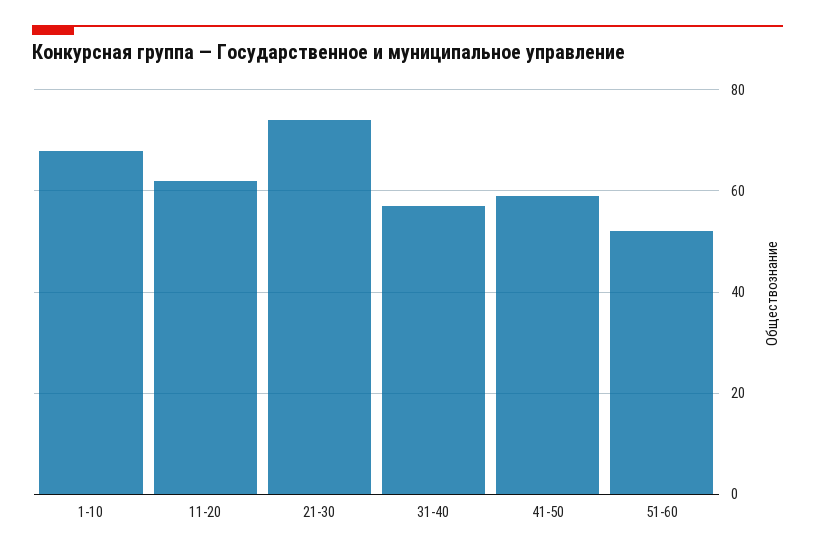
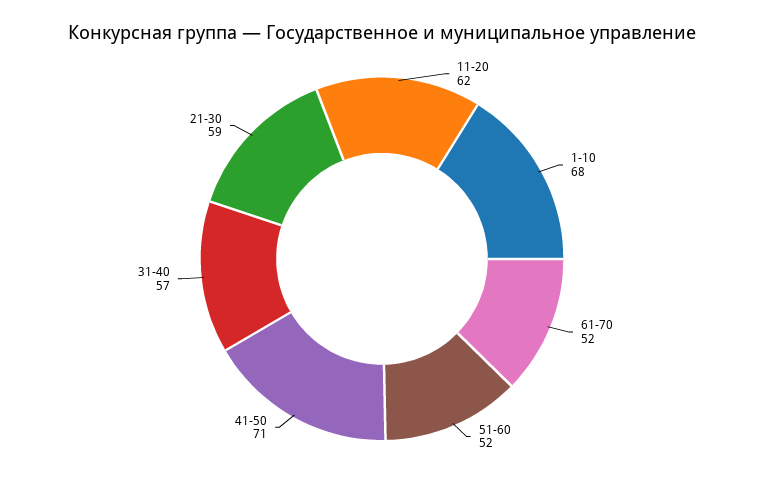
21-30: 75 -> 59
41-50: 60 -> 71
61-70: none -> 52

